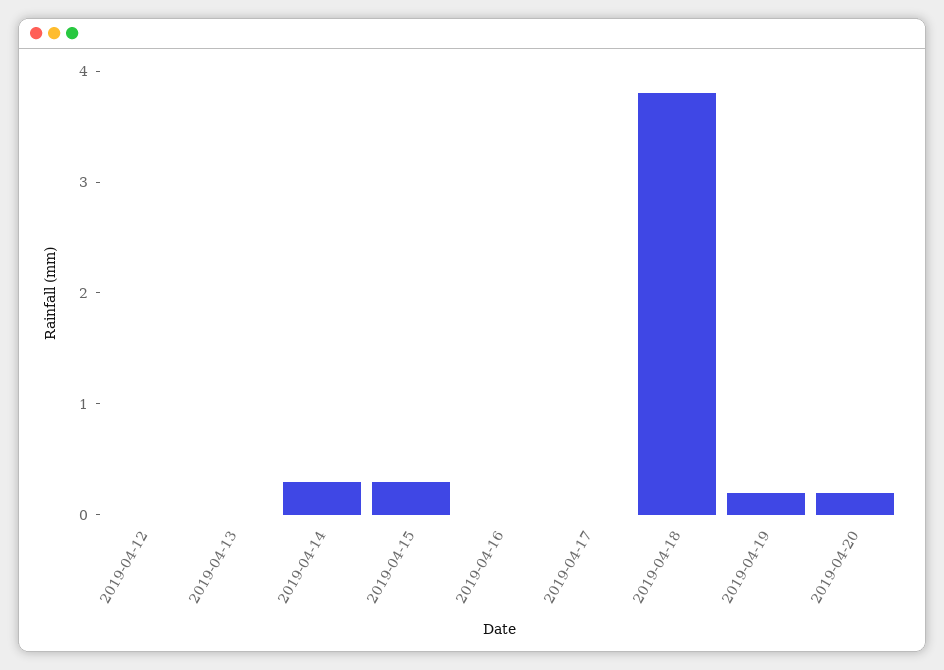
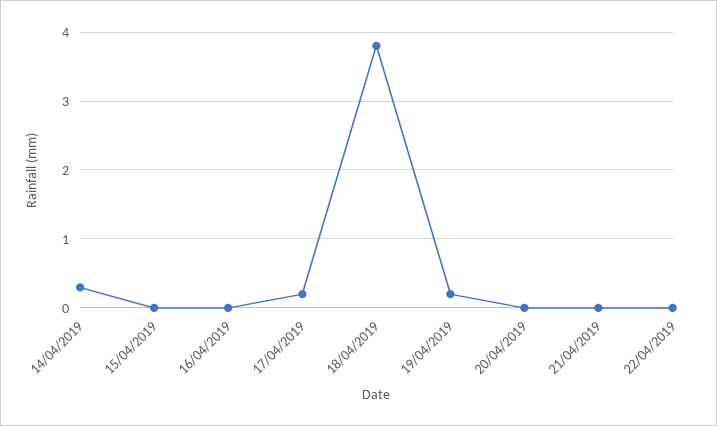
2019-04-12: 0 -> none
2019-04-13: 0 -> none
2019-04-15: 0.3 -> 0
2019-04-17: 0 -> 0.2
2019-04-20: 0.2 -> 0
21/04/2019: none -> 0
22/04/2019: none -> 0

